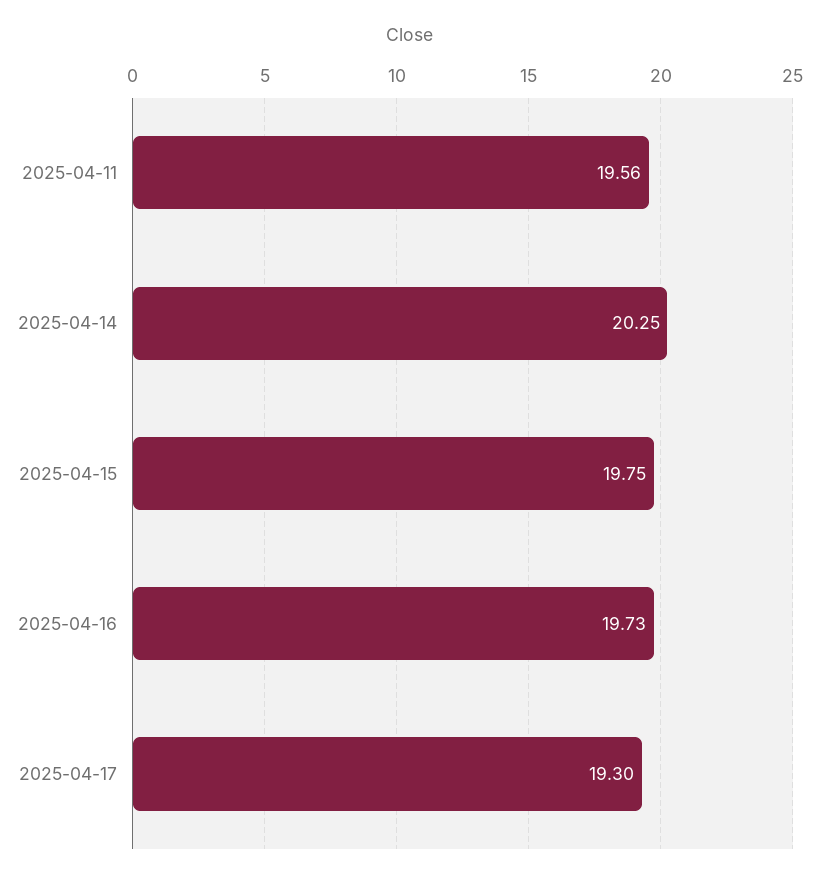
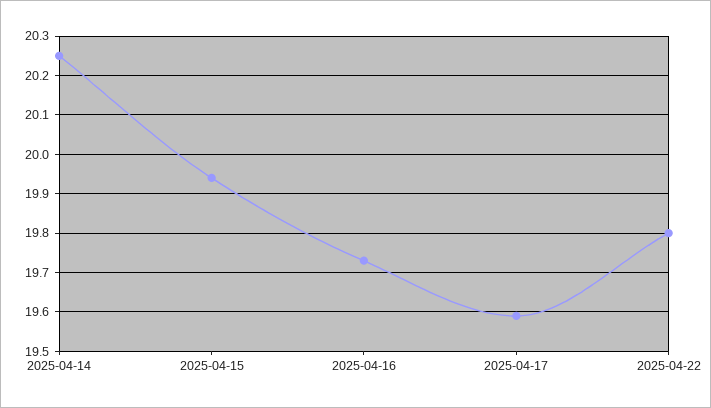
2025-04-11: 19.56 -> none
2025-04-15: 19.75 -> 19.95
2025-04-17: 19.3 -> 19.6
2025-04-22: none -> 19.8

